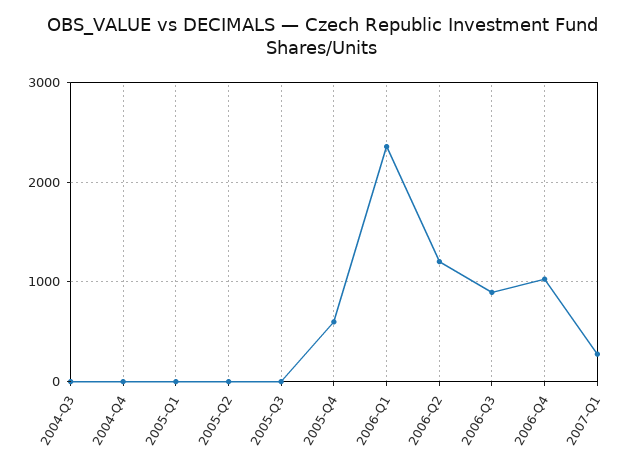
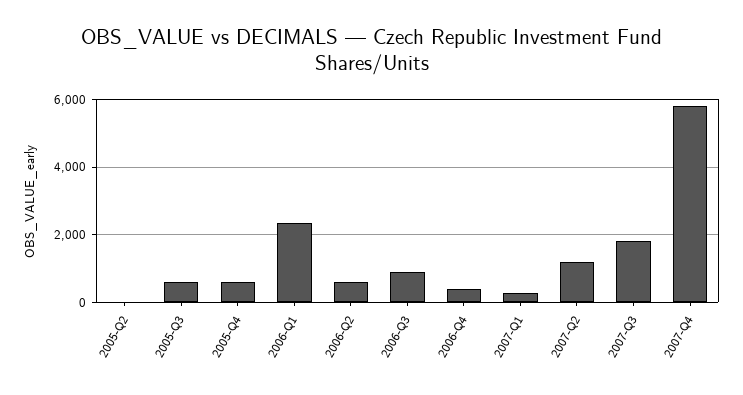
2004-Q3: 0 -> none
2004-Q4: 0 -> none
2005-Q1: 0 -> none
2005-Q3: 0 -> 600
2006-Q2: 1200 -> 600
2006-Q4: 1000 -> 400
2007-Q2: none -> 1200
2007-Q3: none -> 1800
2007-Q4: none -> 5800

